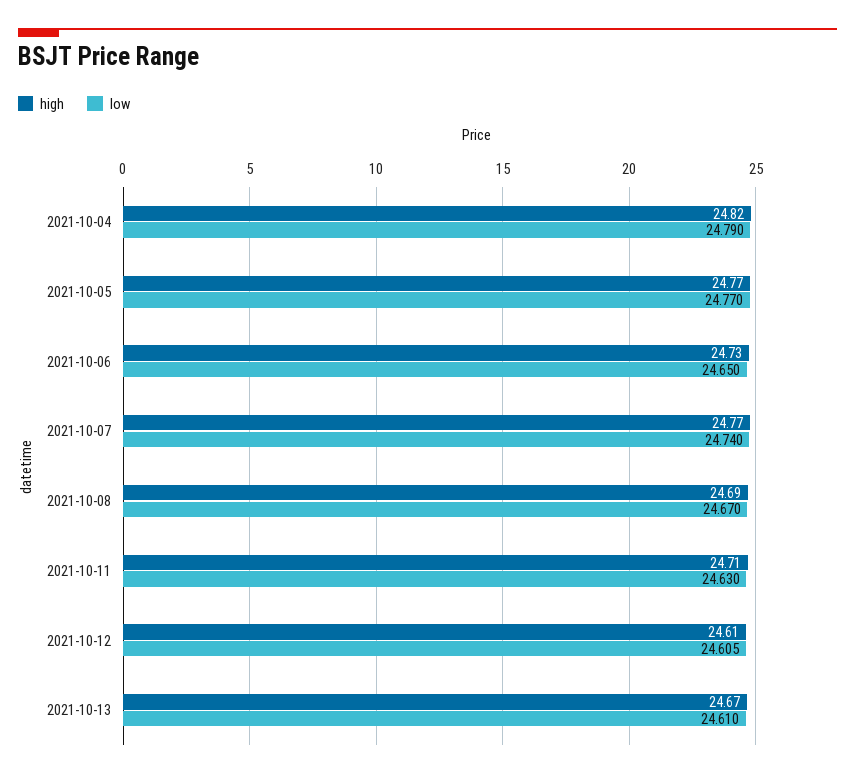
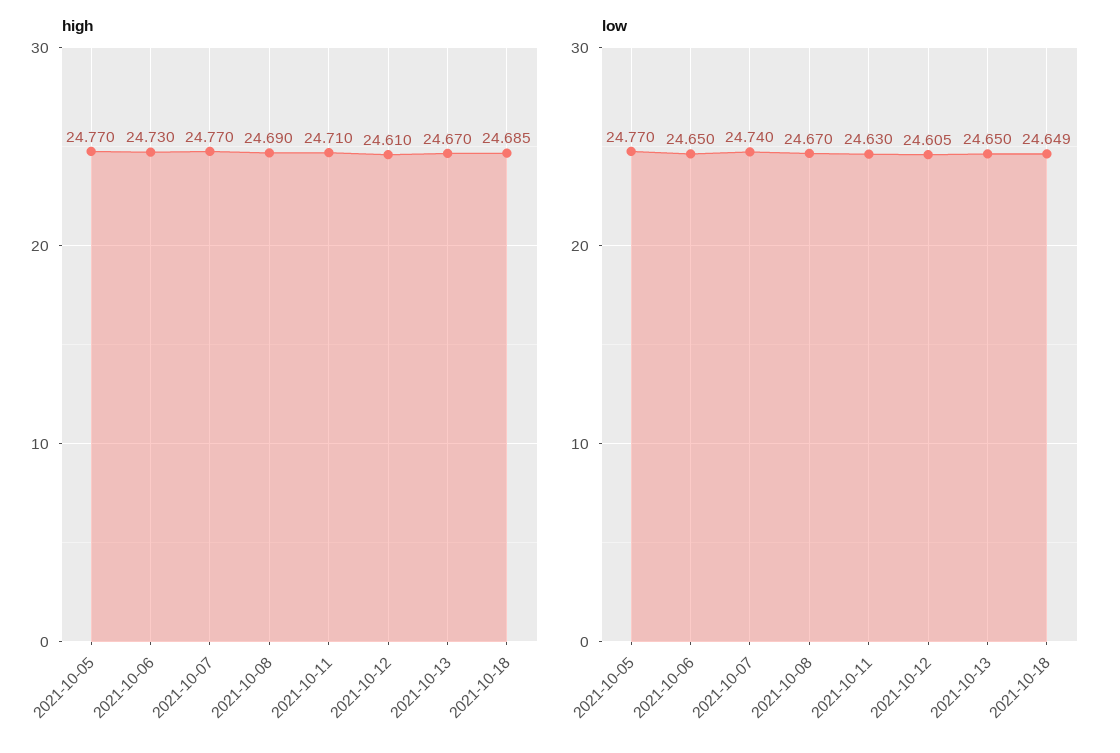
high, 2021-10-04: 24.82 -> none
low, 2021-10-04: 24.79 -> none
low, 2021-10-13: 24.61 -> 24.65
high, 2021-10-18: none -> 24.685
low, 2021-10-18: none -> 24.649

